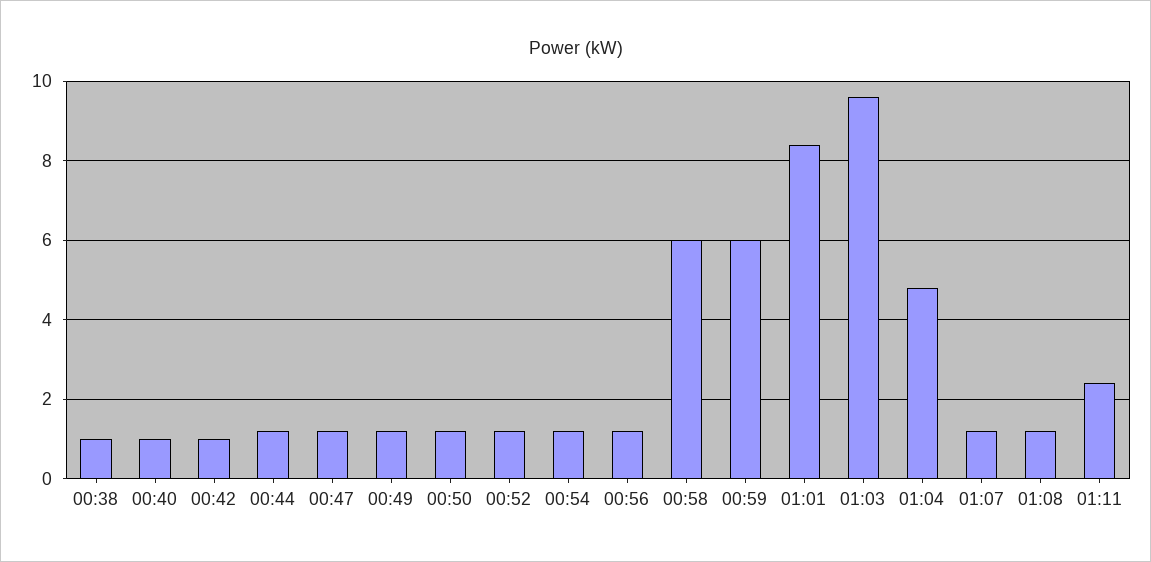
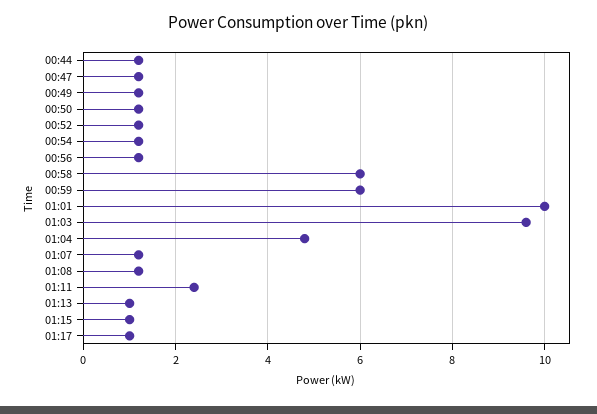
00:38: 1 -> none
00:40: 1 -> none
00:42: 1 -> none
01:01: 8.5 -> 10
01:13: none -> 1
01:15: none -> 1
01:17: none -> 1

